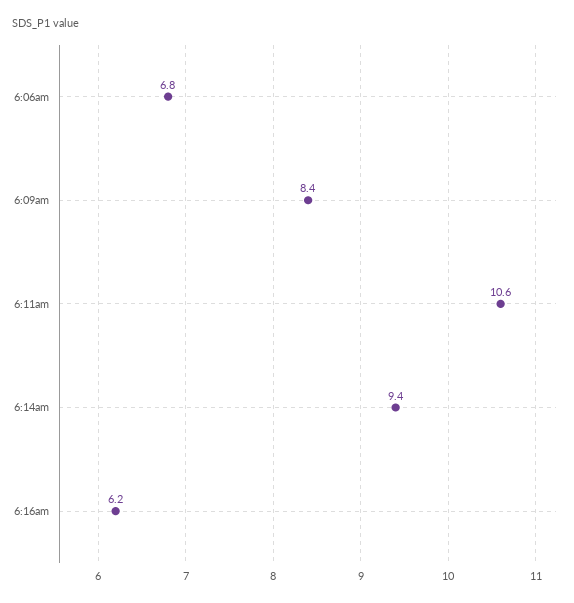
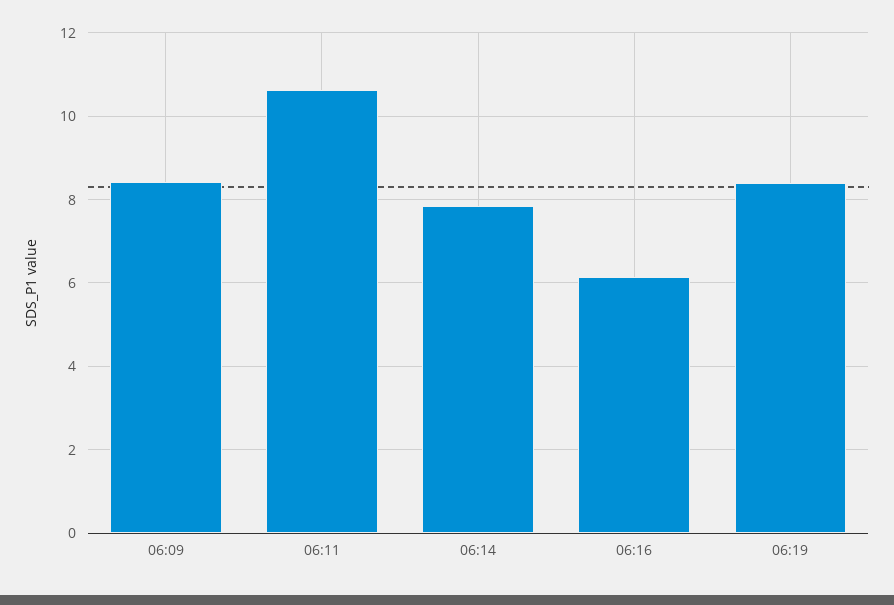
6:06am: 6.8 -> none
6:14am: 9.4 -> 7.8
06:19: none -> 8.4

